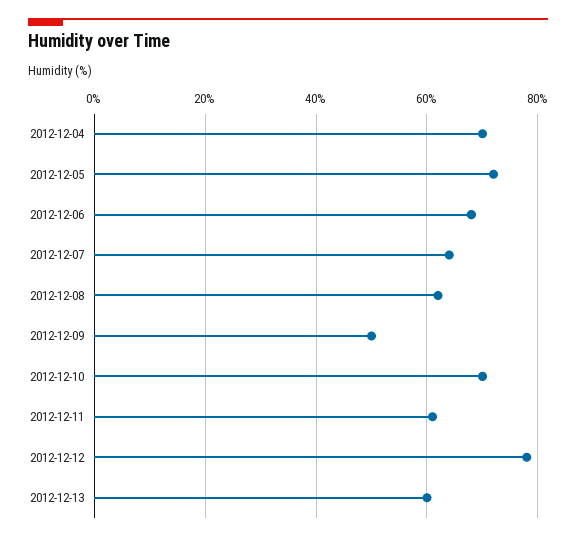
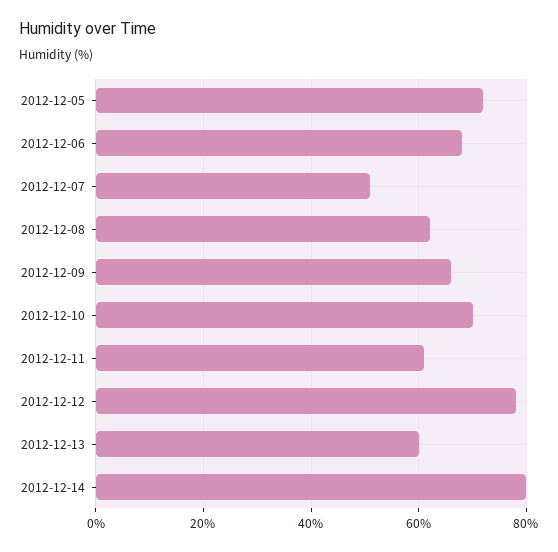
2012-12-04: 70 -> none
2012-12-07: 65 -> 50
2012-12-09: 50 -> 65
2012-12-14: none -> 80

